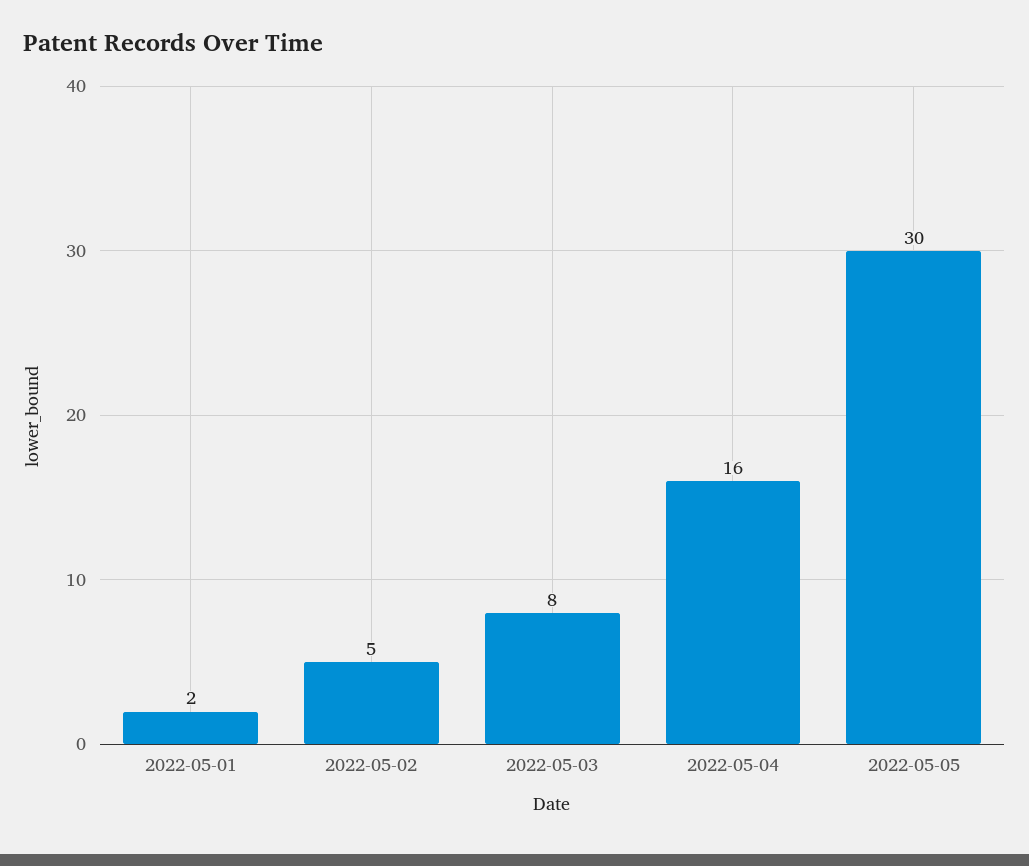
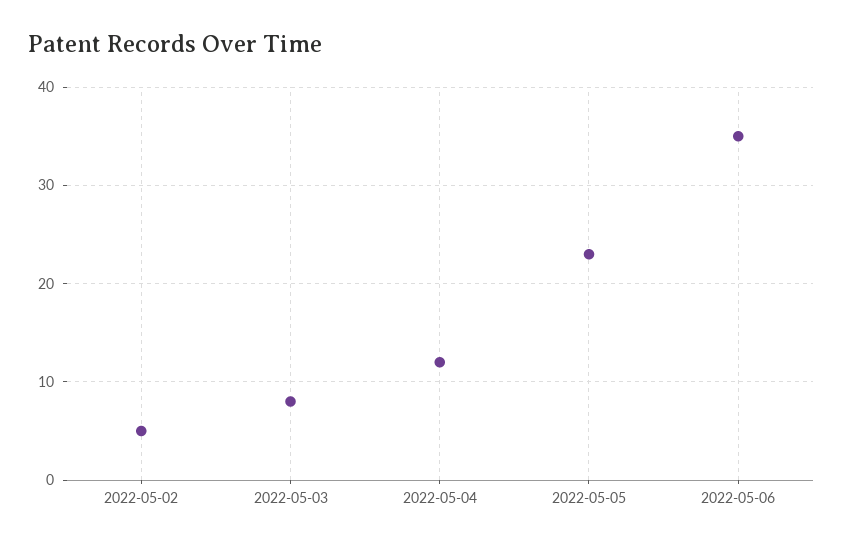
2022-05-01: 2 -> none
2022-05-04: 16 -> 12
2022-05-05: 30 -> 23
2022-05-06: none -> 35

